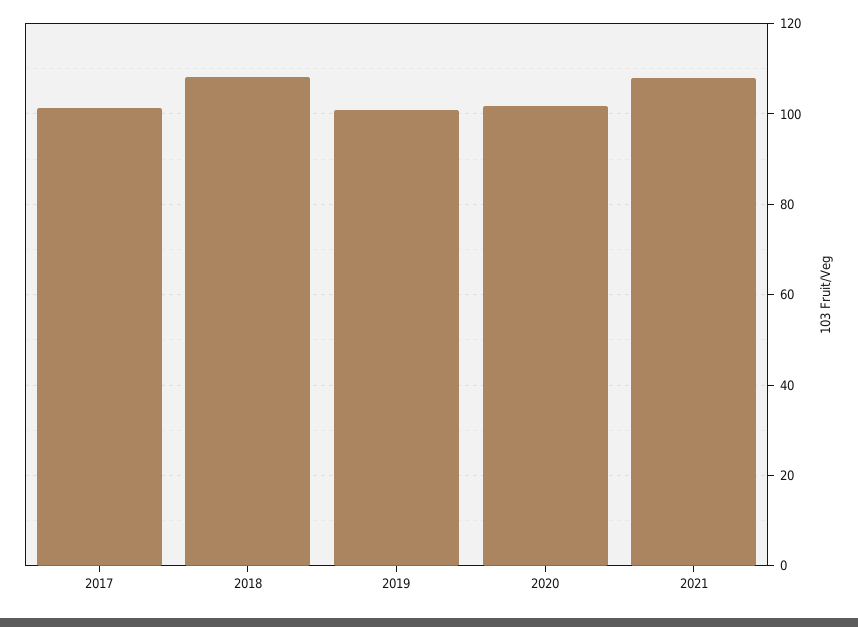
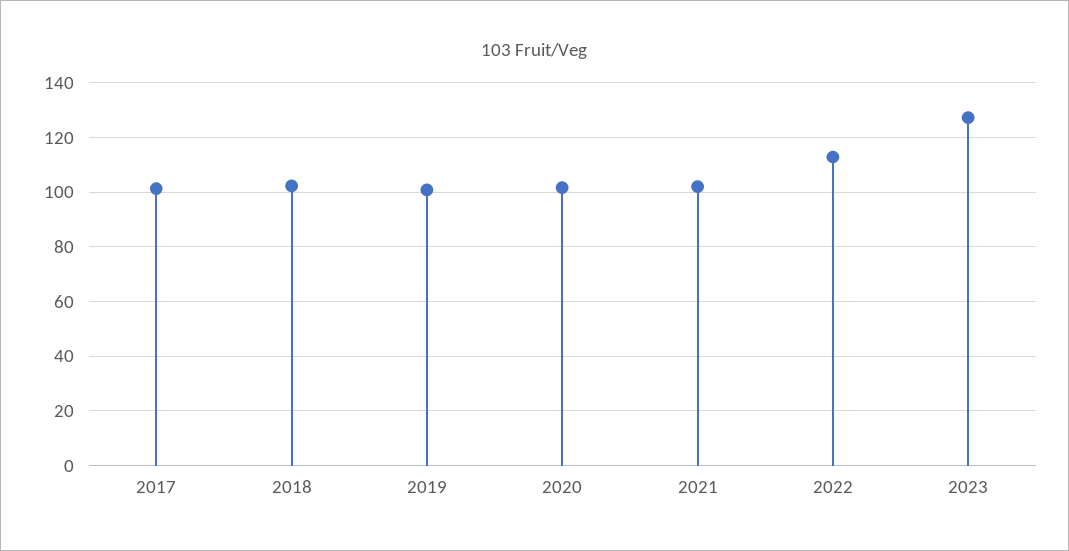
2018: 108 -> 102.5
2021: 108 -> 102.5
2022: none -> 112.5
2023: none -> 127.5

